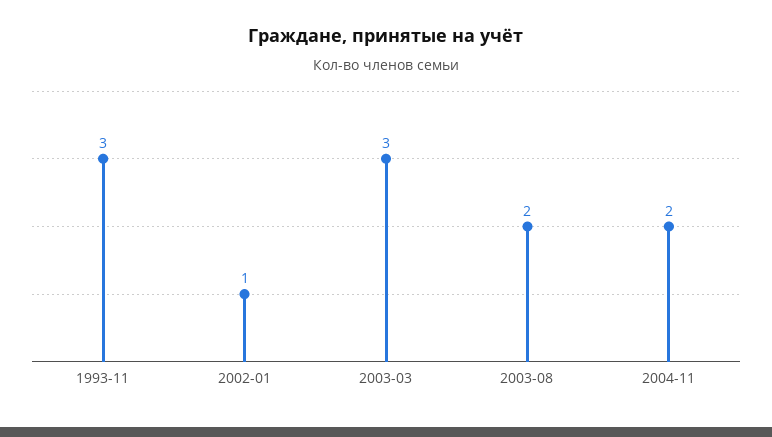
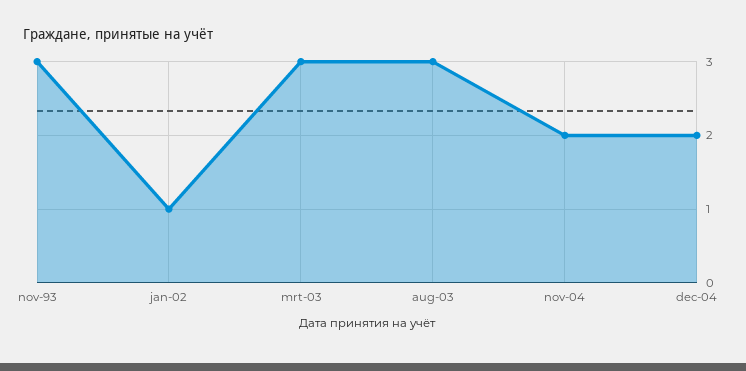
2003-08: 2 -> 3
dec-04: none -> 2

